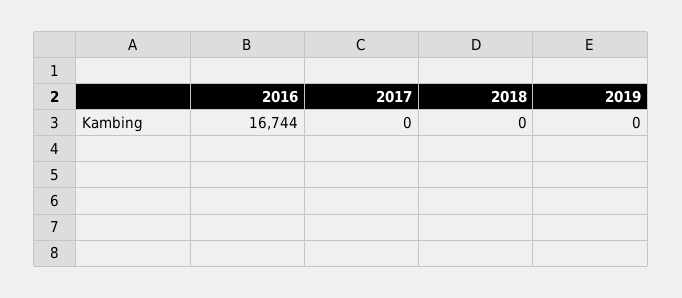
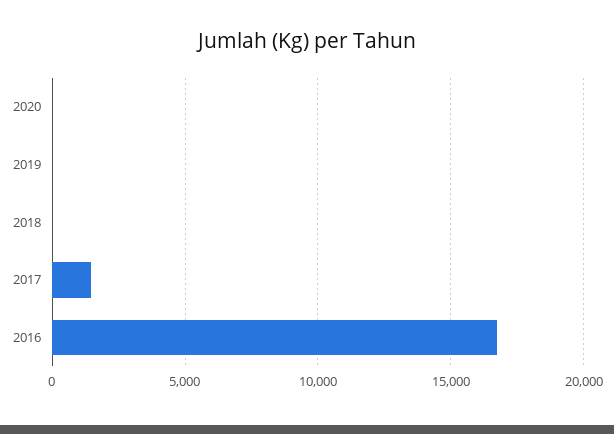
2017: 0 -> 1500
2020: none -> 0

